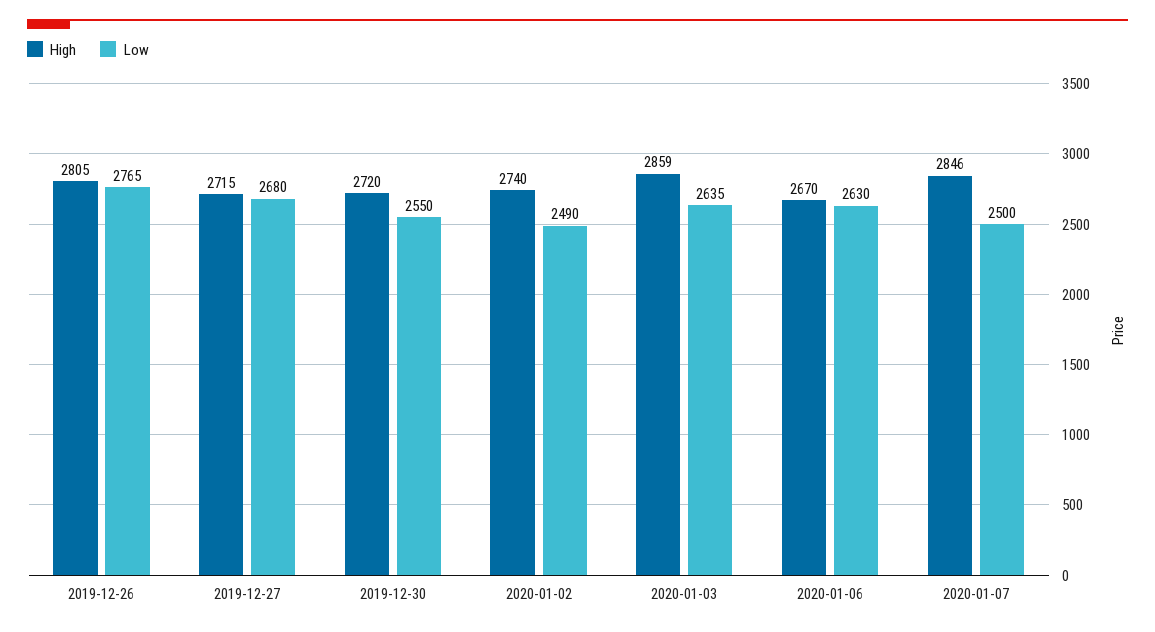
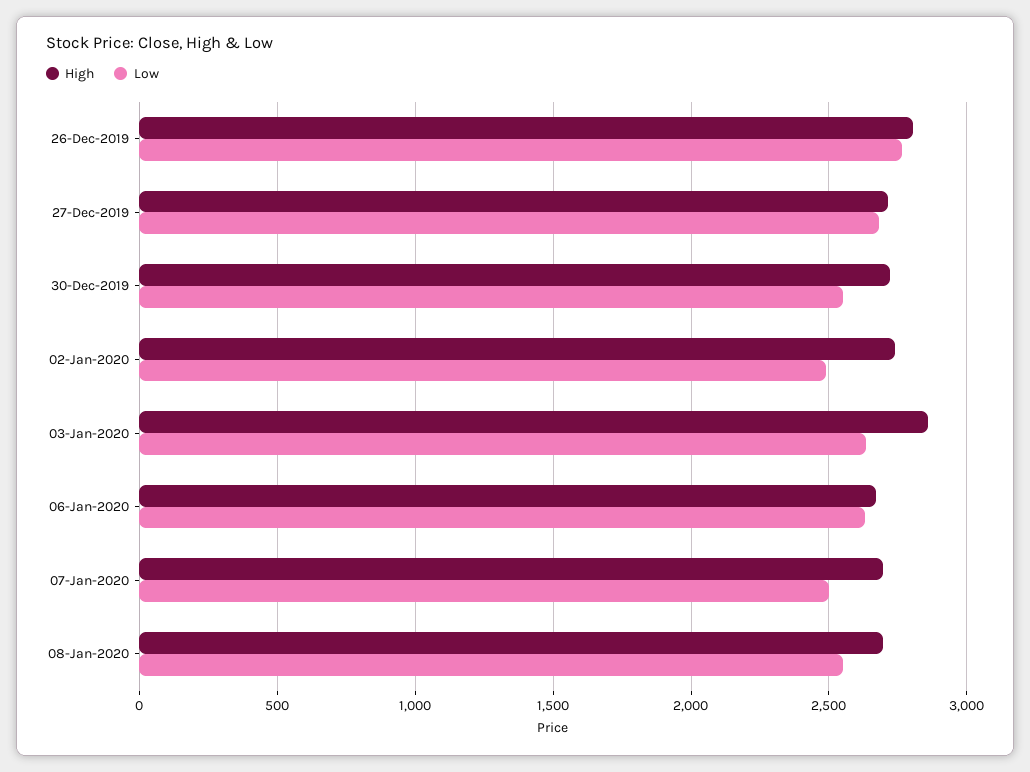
High, 2020-01-07: 2846 -> 2700
High, 08-Jan-2020: none -> 2700
Low, 08-Jan-2020: none -> 2550

